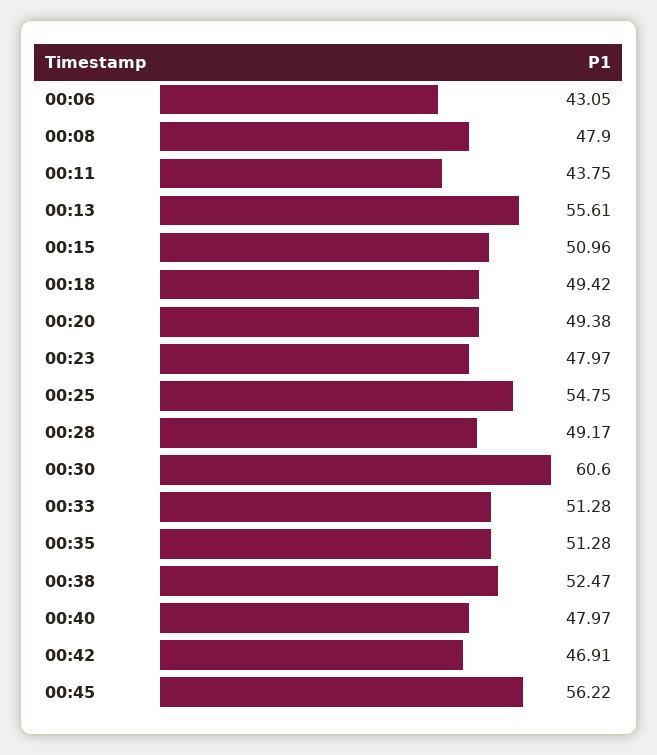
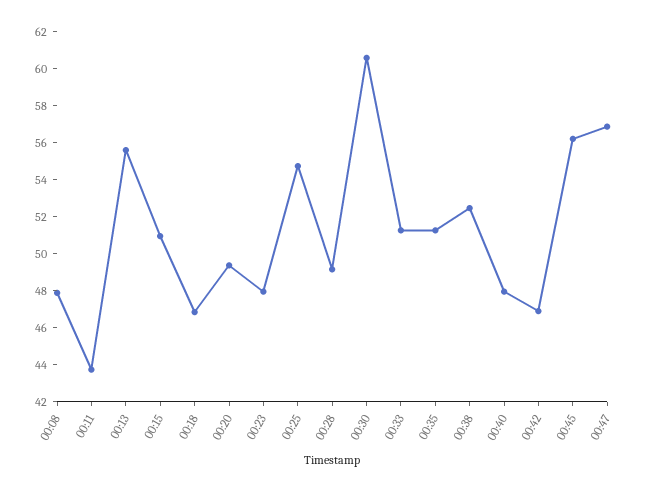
00:06: 43.05 -> none
00:18: 49.42 -> 47
00:47: none -> 57

